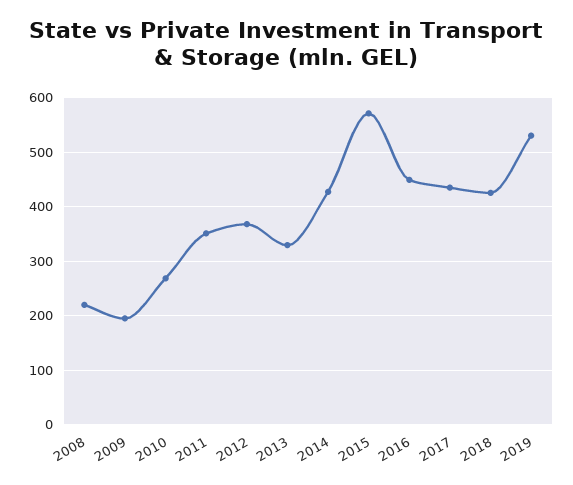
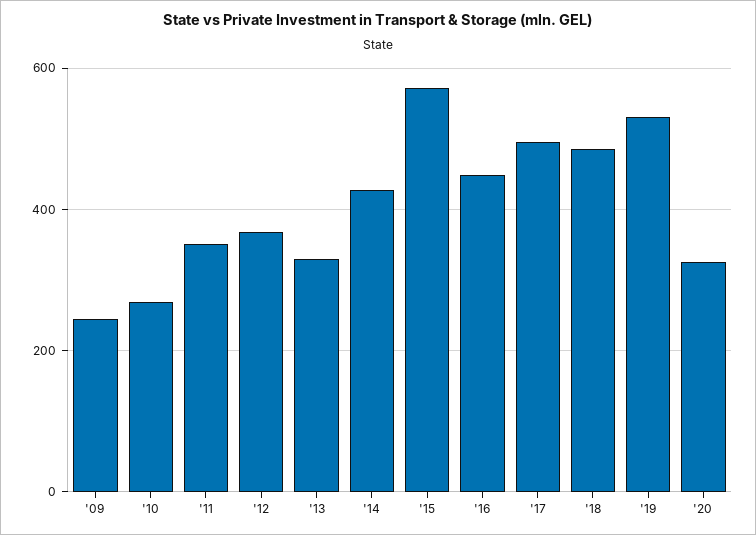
2008: 220 -> none
2009: 200 -> 240
2017: 440 -> 500
2018: 420 -> 480
'20: none -> 320

